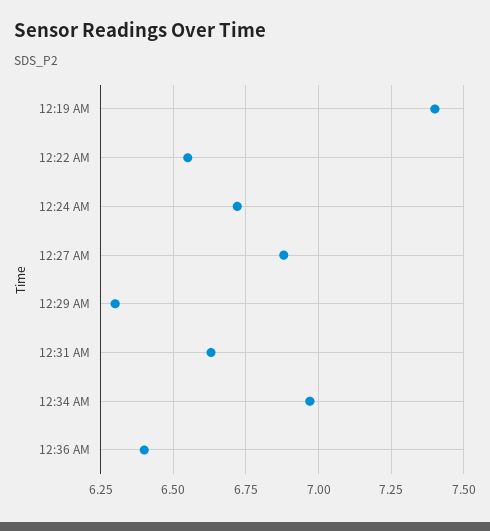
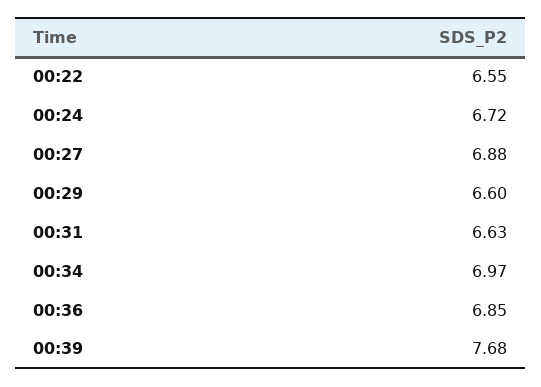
12:19 AM: 7.4 -> none
12:29 AM: 6.3 -> 6.6
12:36 AM: 6.4 -> 6.85
00:39: none -> 7.68

